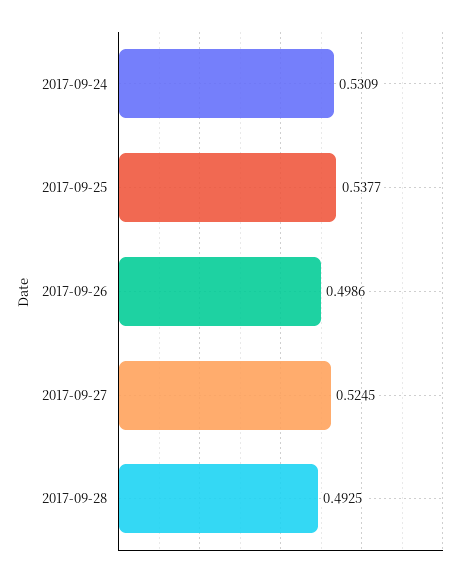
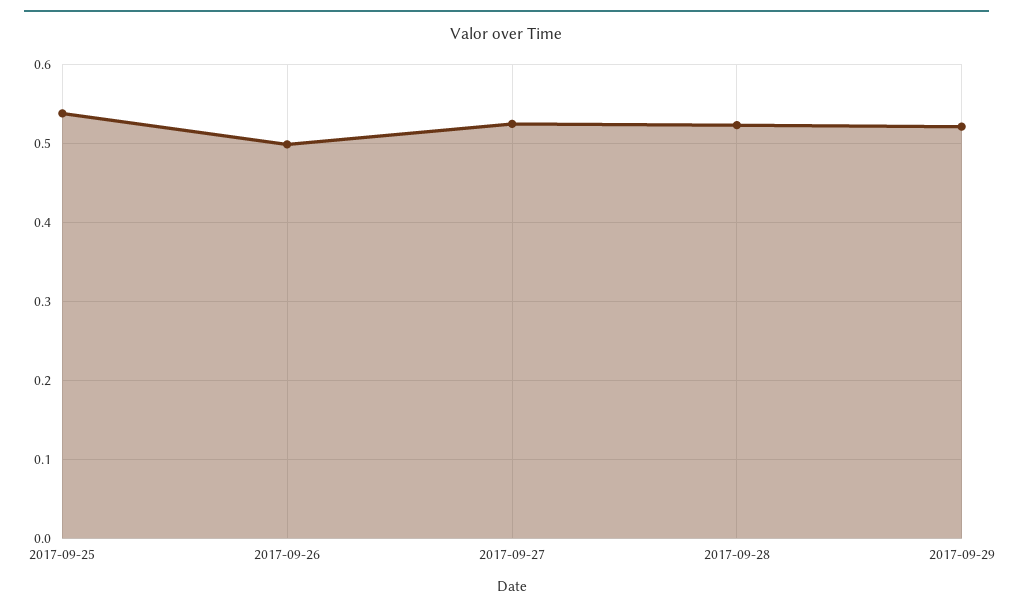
2017-09-24: 0.5309 -> none
2017-09-28: 0.4925 -> 0.52
2017-09-29: none -> 0.52

